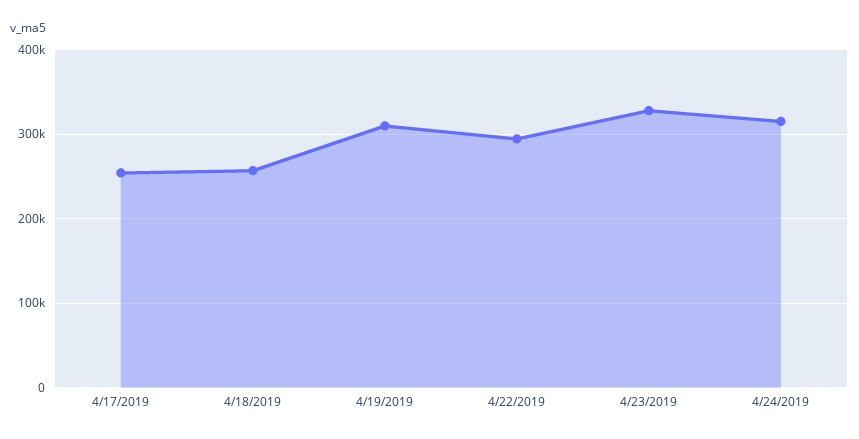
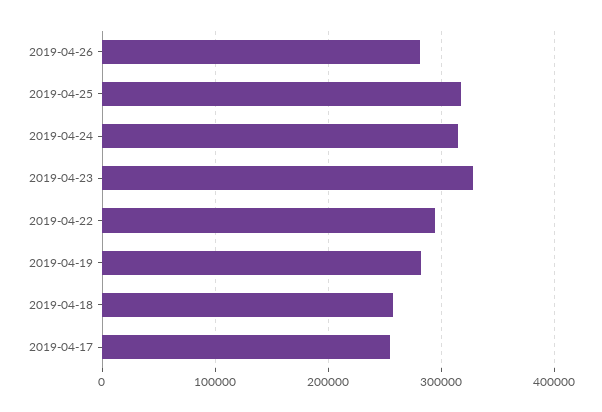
4/19/2019: 310000 -> 280000
2019-04-26: none -> 280000
2019-04-25: none -> 320000

